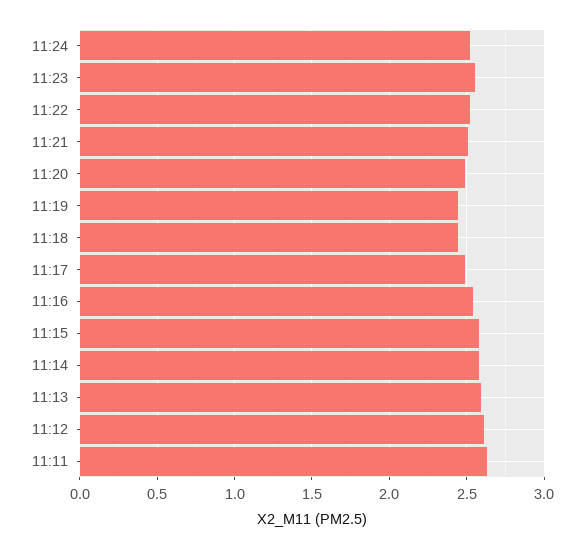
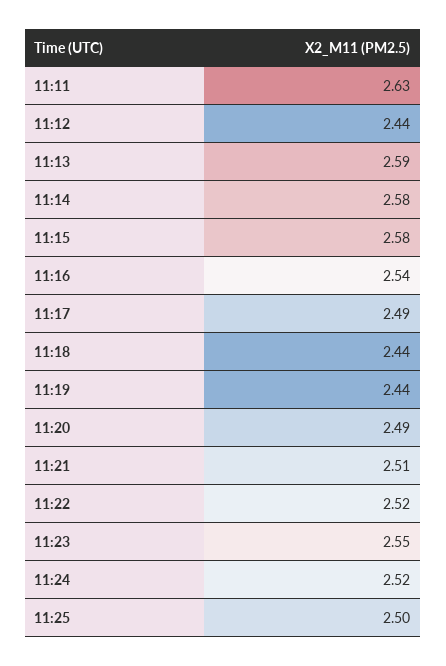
11:12: 2.6 -> 2.44
11:25: none -> 2.5

